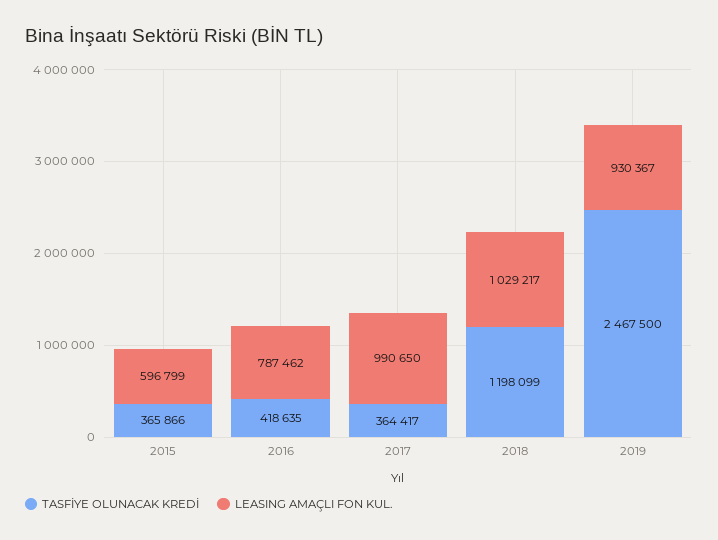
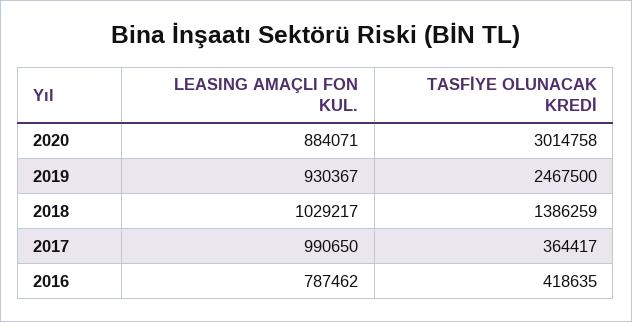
TASFİYE OLUNACAK KREDİ, 2015: 365866 -> none
LEASING AMAÇLI FON KUL., 2015: 596799 -> none
TASFİYE OLUNACAK KREDİ, 2018: 1198099 -> 1386259
LEASING AMAÇLI FON KUL., 2020: none -> 884071
TASFİYE OLUNACAK KREDİ, 2020: none -> 3014758

